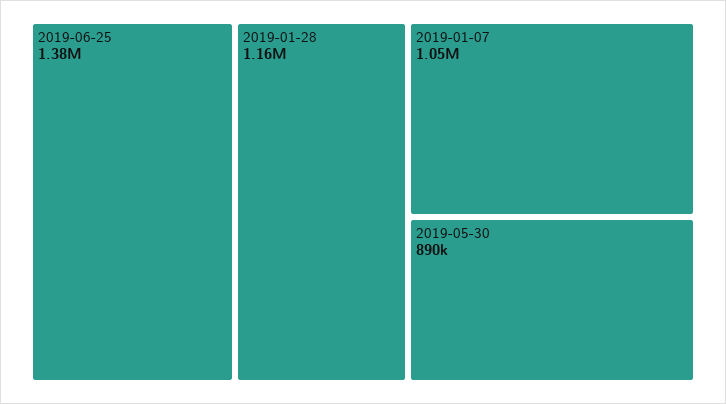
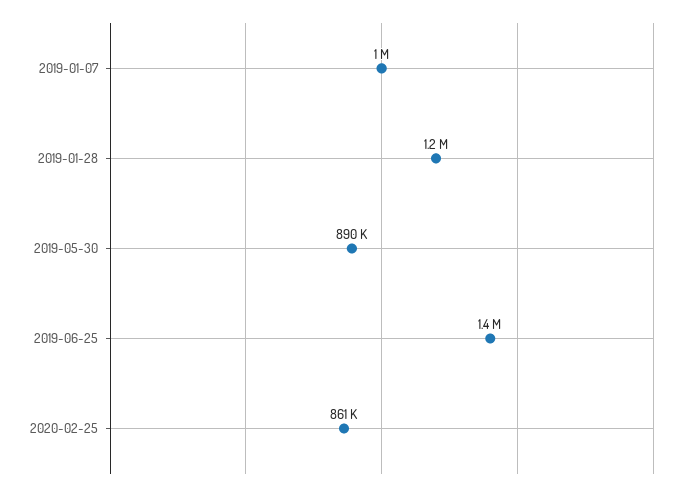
2020-02-25: none -> 861000

